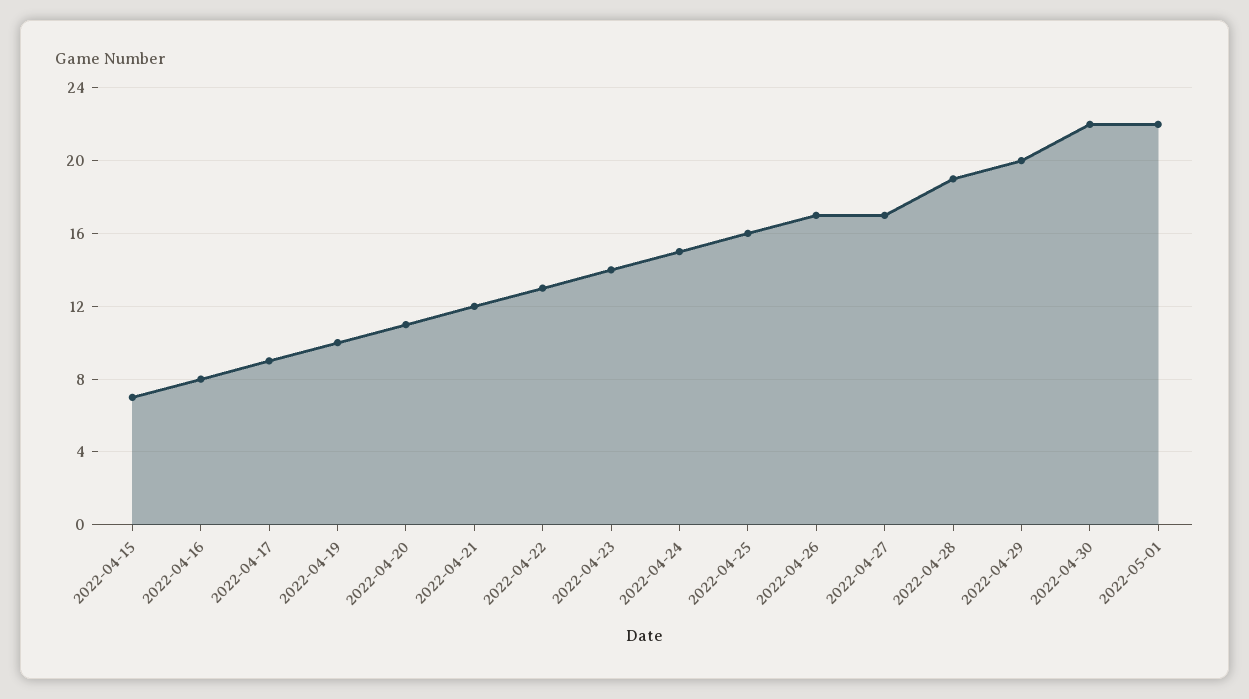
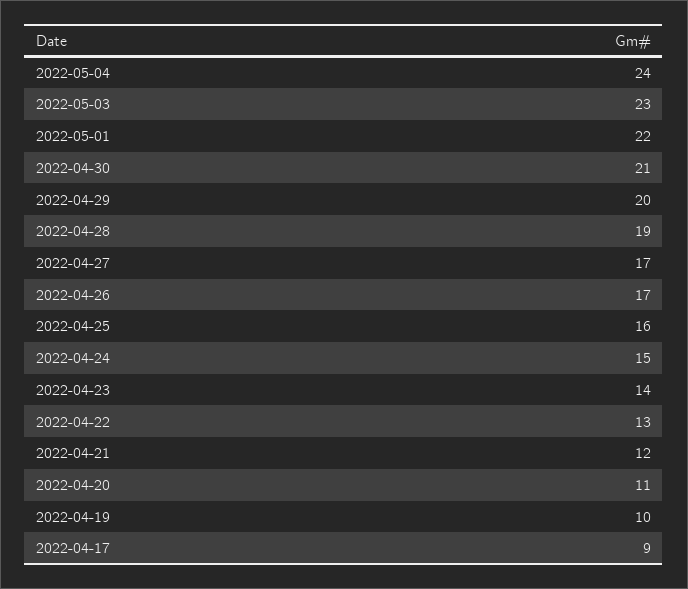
2022-04-15: 7 -> none
2022-04-16: 8 -> none
2022-04-30: 22 -> 21
2022-05-04: none -> 24
2022-05-03: none -> 23

